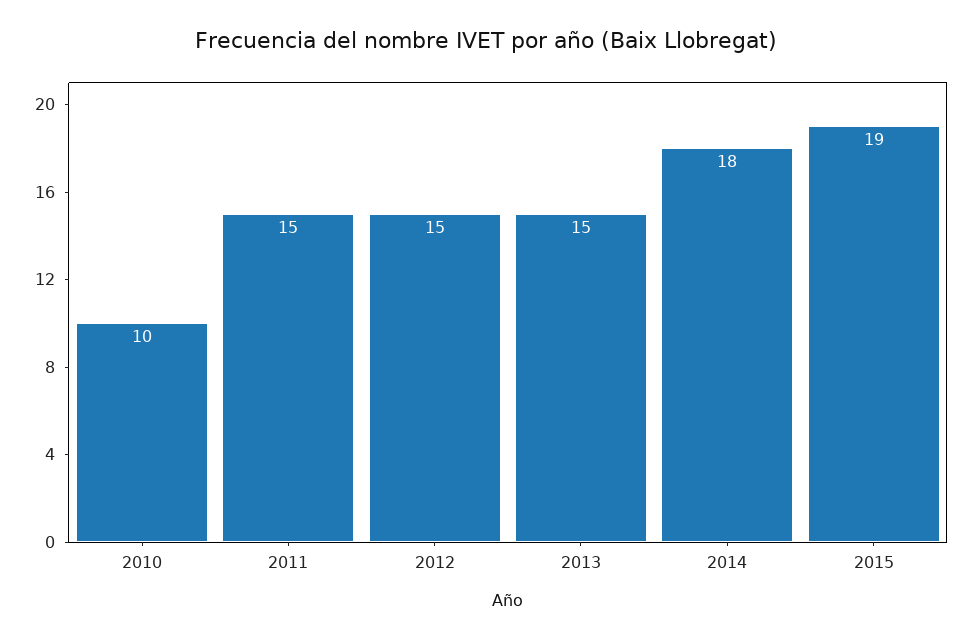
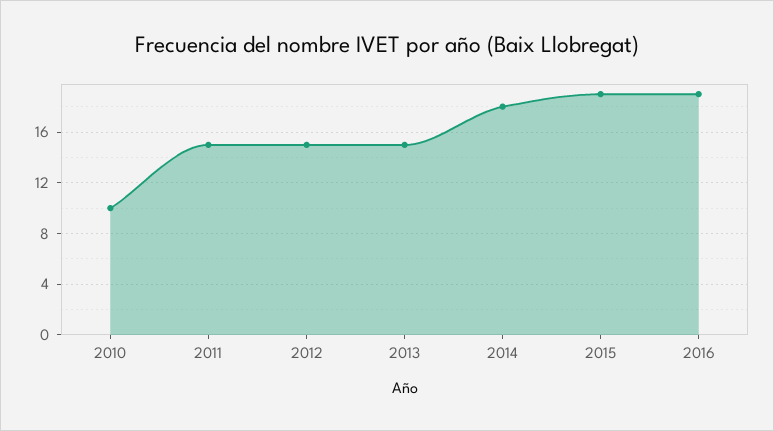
2016: none -> 19

